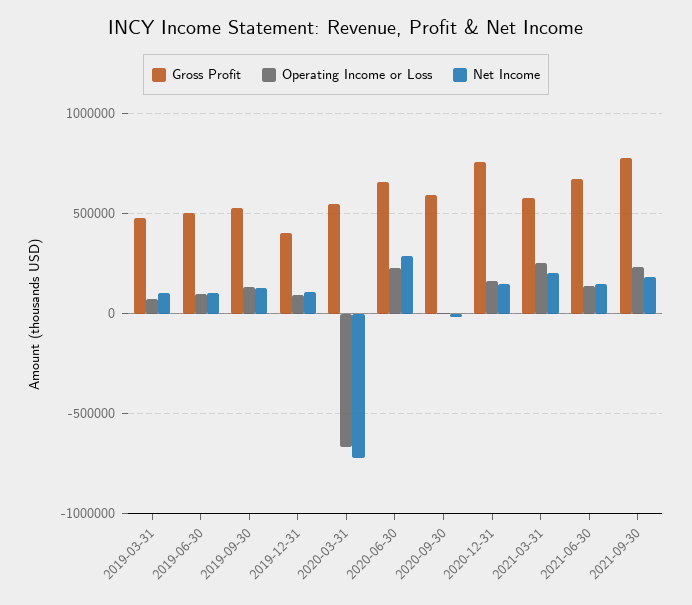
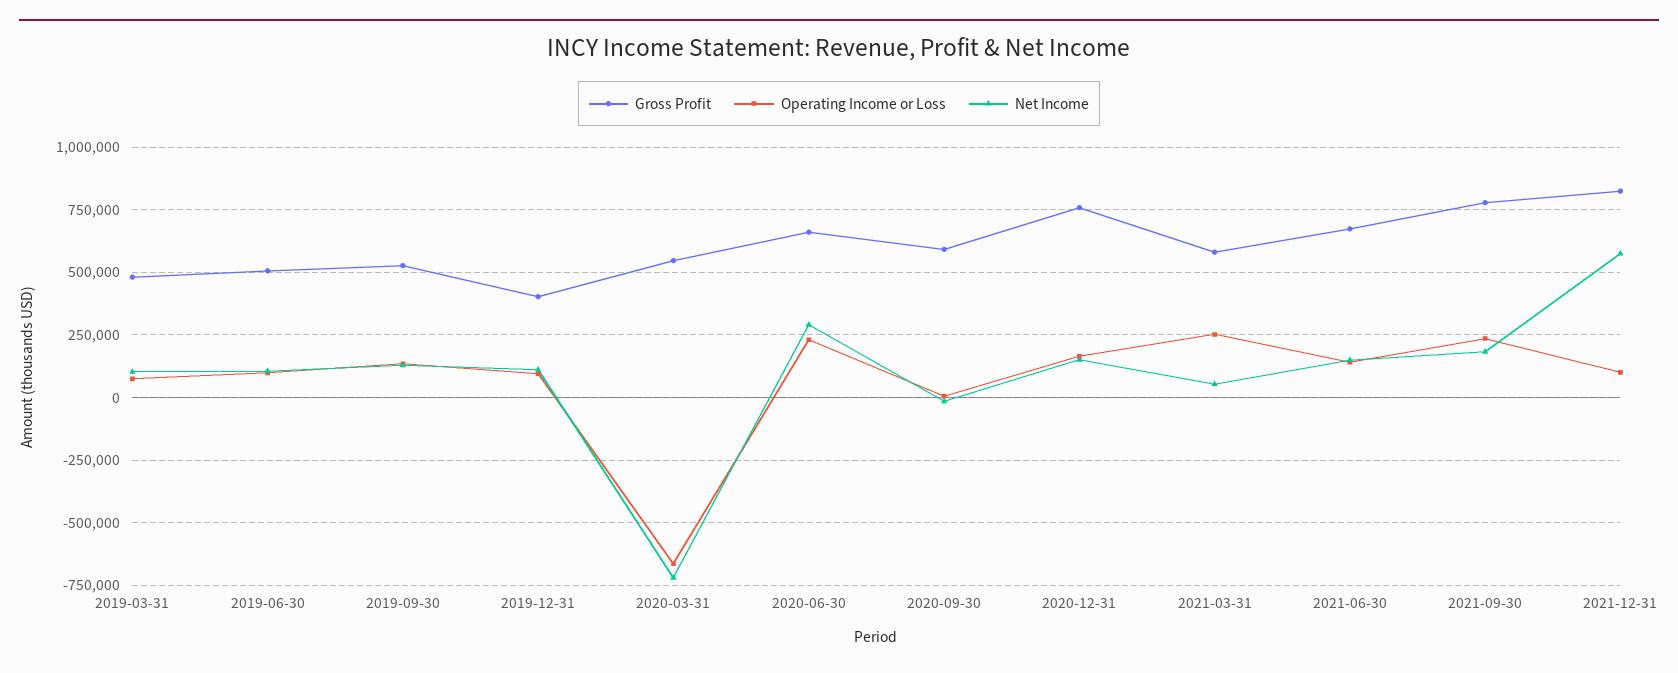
Net Income, 2021-03-31: 200000 -> 50000
Gross Profit, 2021-12-31: none -> 825000
Operating Income or Loss, 2021-12-31: none -> 100000
Net Income, 2021-12-31: none -> 575000

